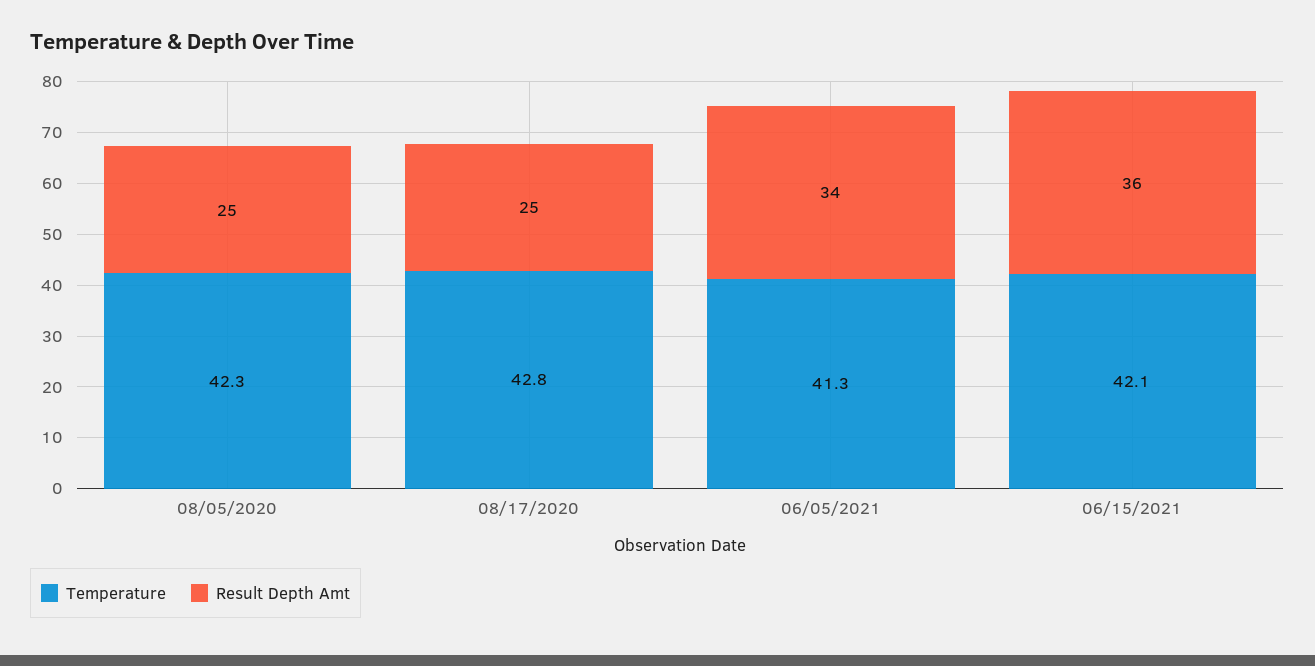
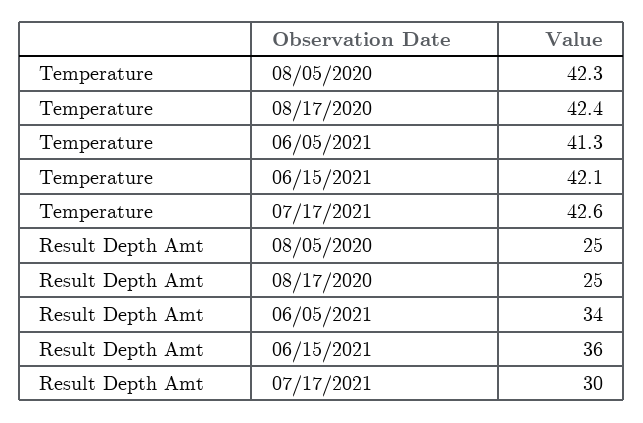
Temperature, 08/17/2020: 42.8 -> 42.4
Temperature, 07/17/2021: none -> 42.6
Result Depth Amt, 07/17/2021: none -> 30

